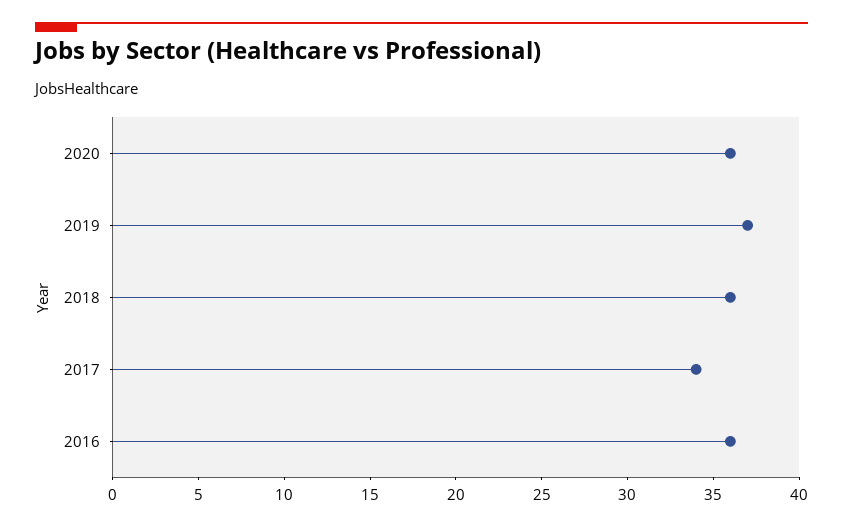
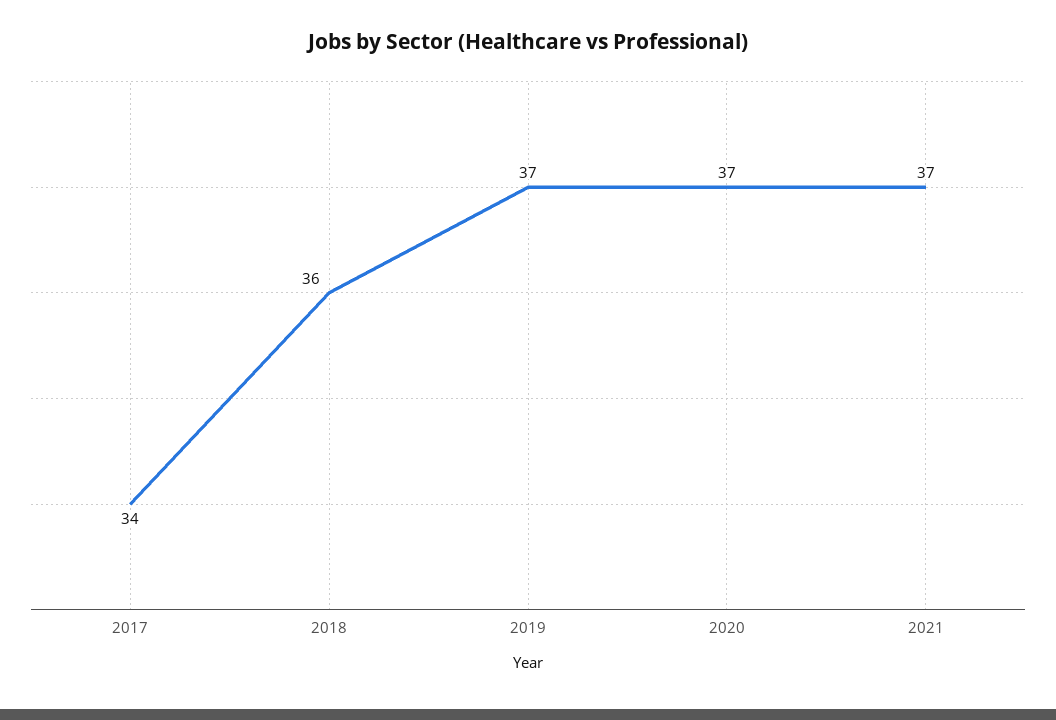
2020: 36 -> 37
2016: 36 -> none
2021: none -> 37

